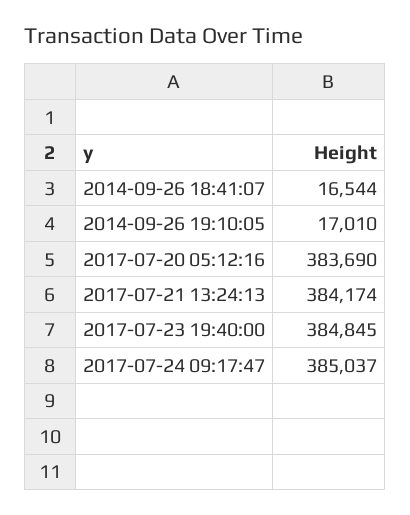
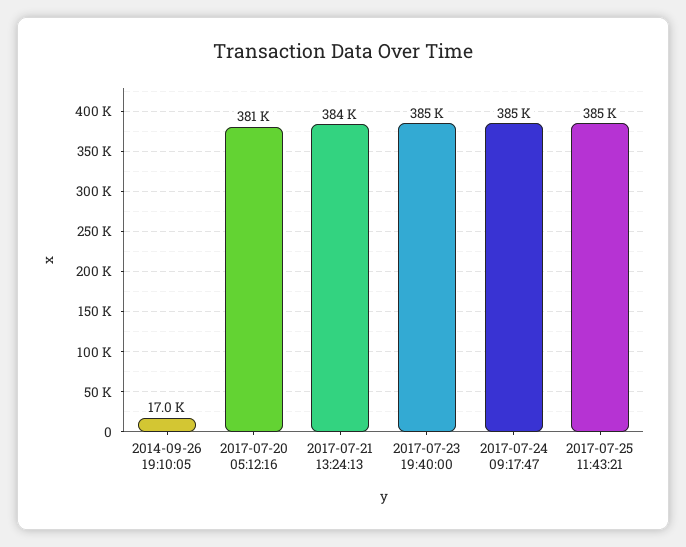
2014-09-26 18:41:07: 16544 -> none
2017-07-20 05:12:16: 383690 -> 381000
2017-07-25 11:43:21: none -> 385000

